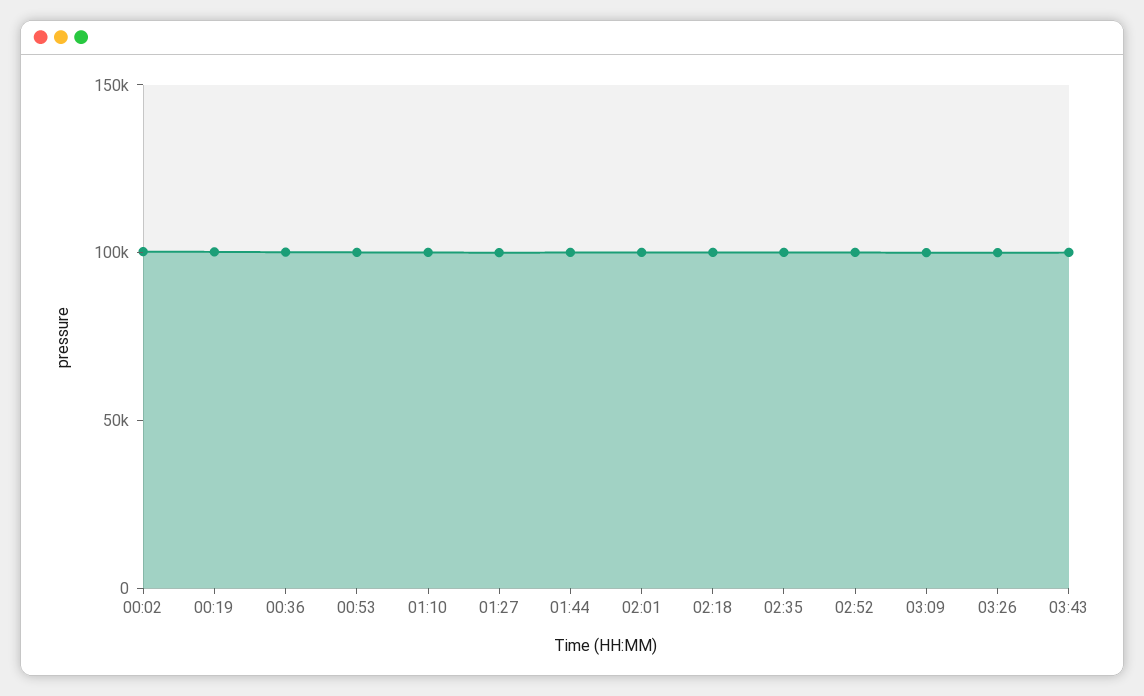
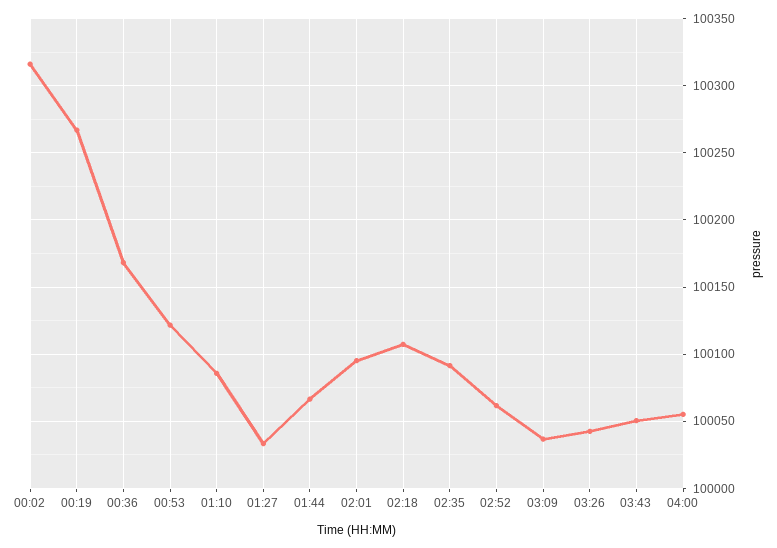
04:00: none -> 100055

